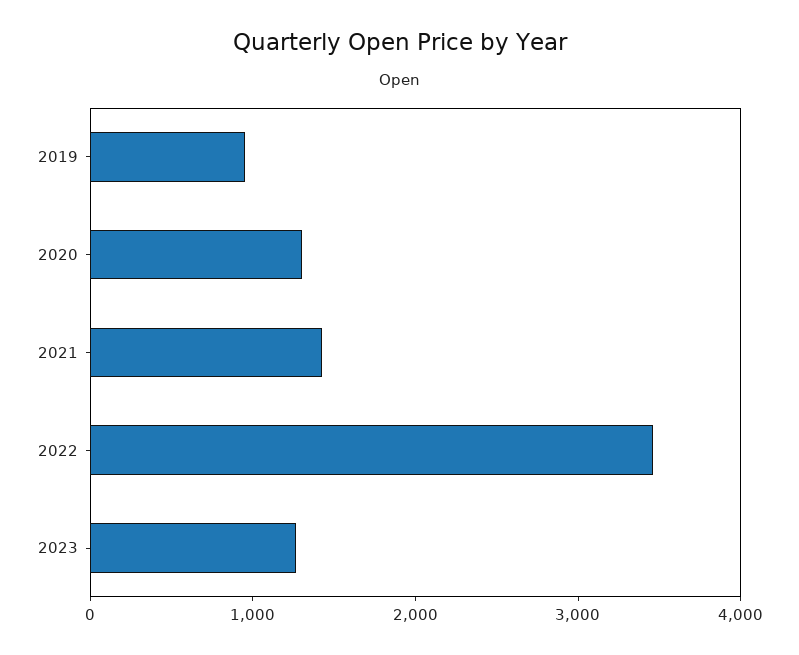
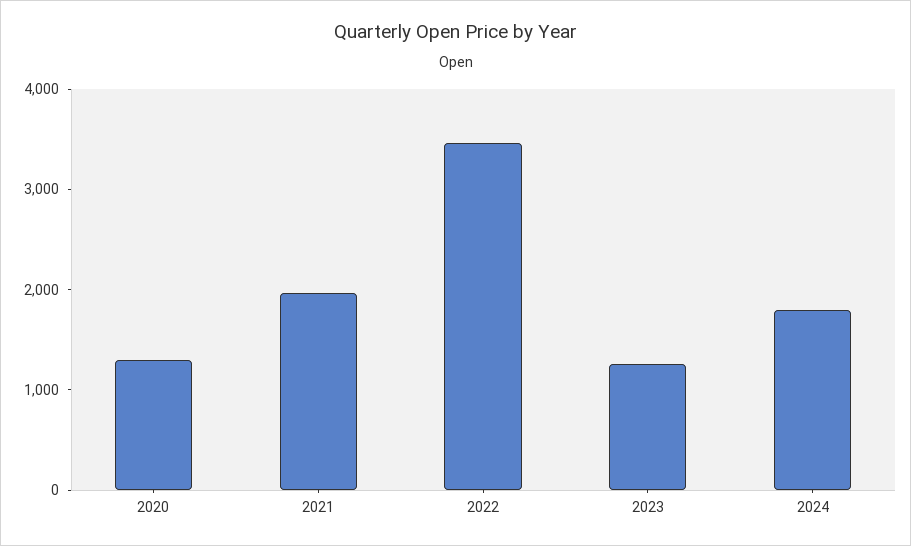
2019: 1000 -> none
2021: 1400 -> 2000
2024: none -> 1800

